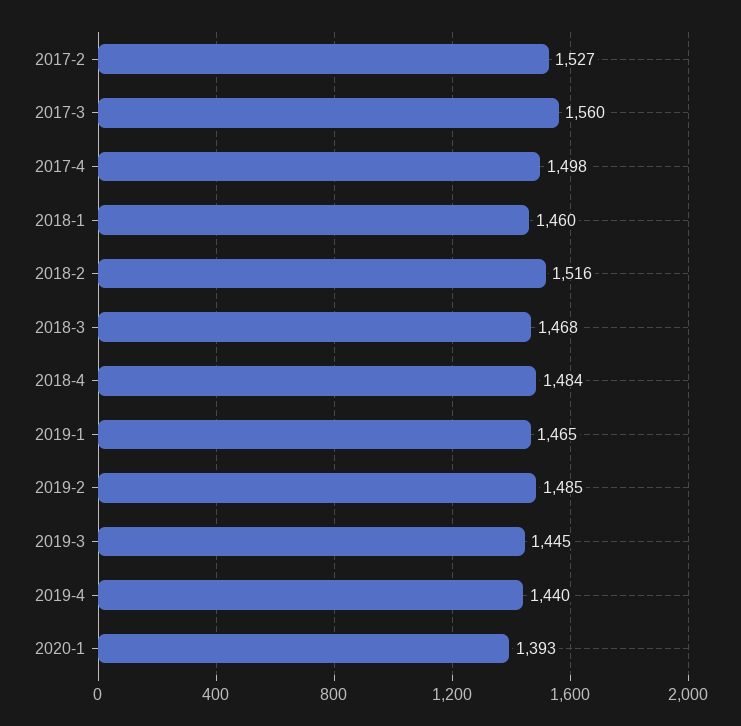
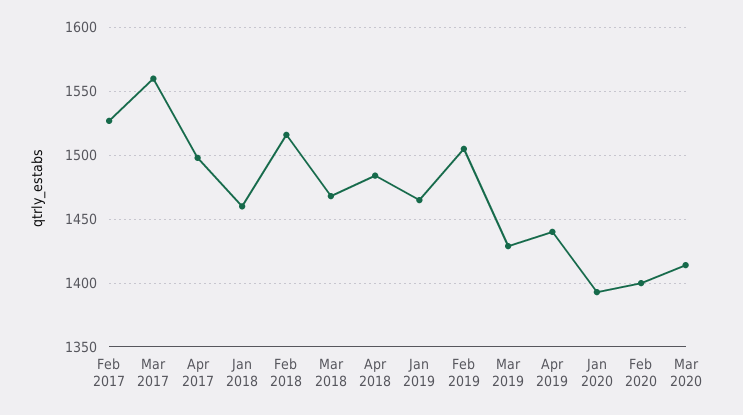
2019-2: 1485 -> 1505
2019-3: 1445 -> 1430
Feb 2020: none -> 1400
Mar 2020: none -> 1415

